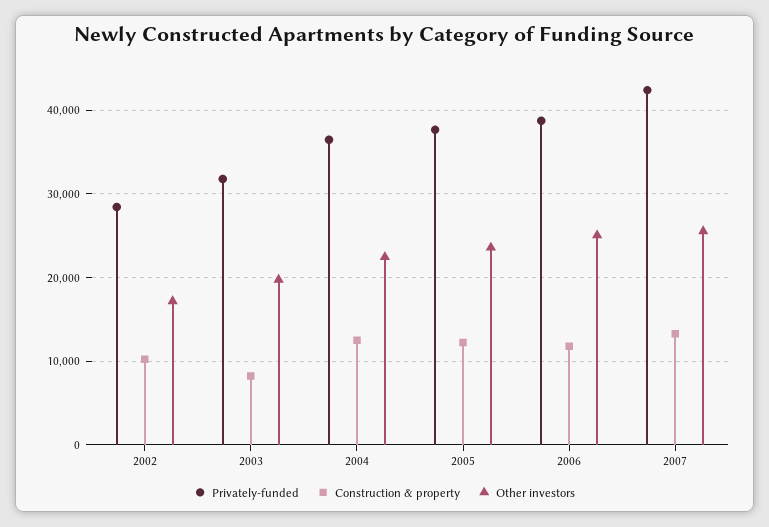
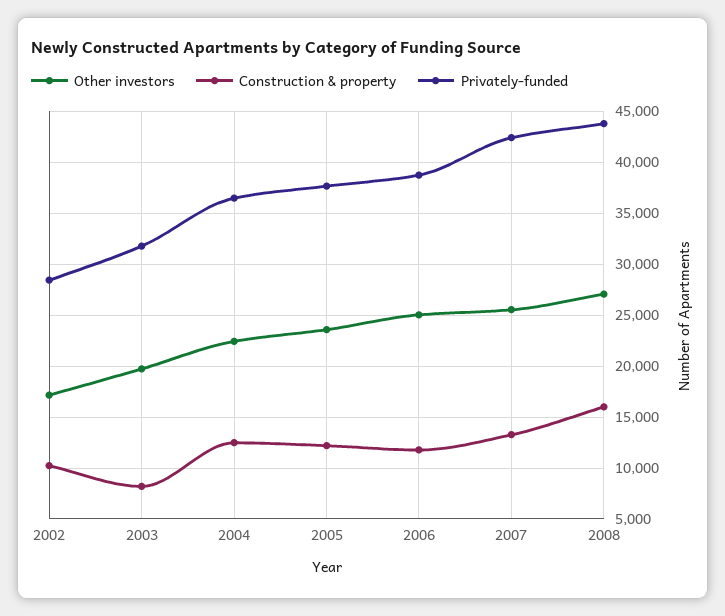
Other investors, 2008: none -> 27000
Construction & property, 2008: none -> 16000
Privately-funded, 2008: none -> 44000

